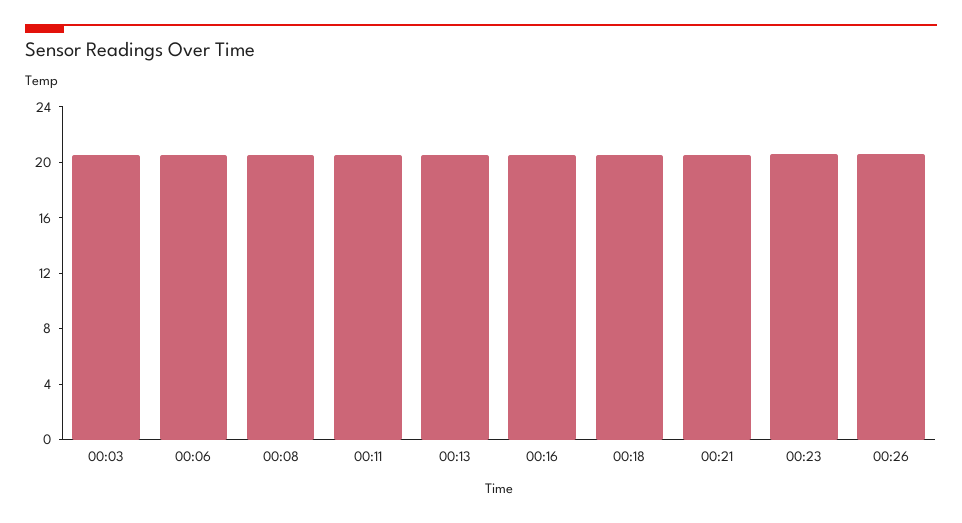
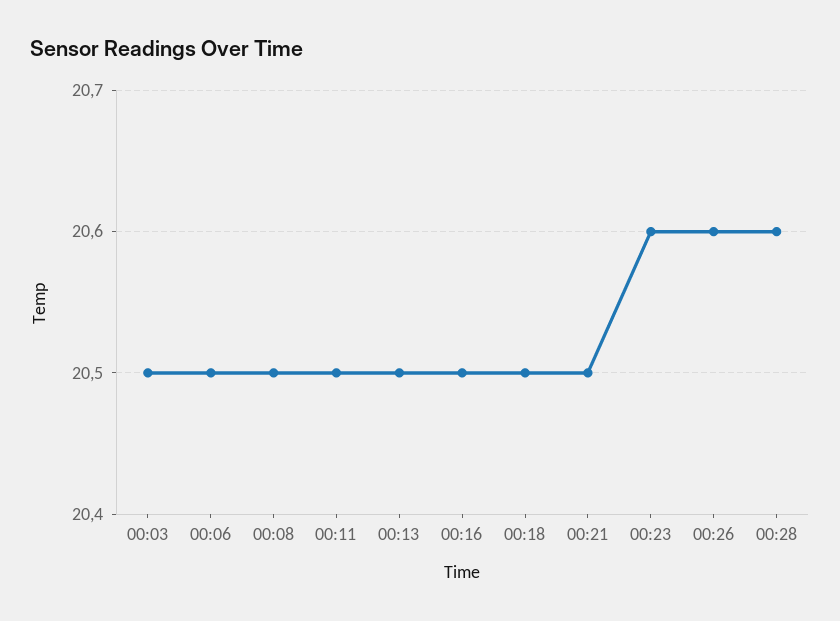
00:28: none -> 20.6

